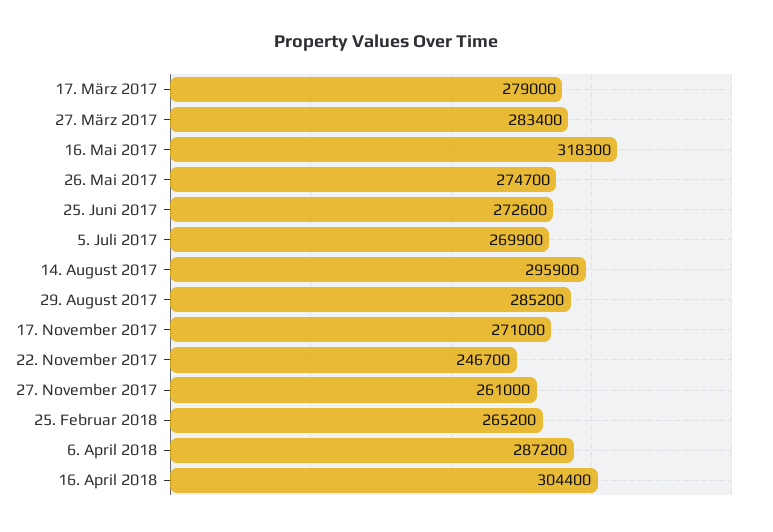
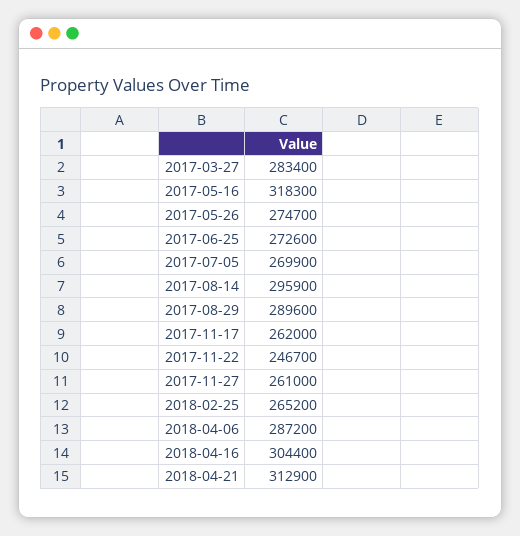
17. März 2017: 279000 -> none
29. August 2017: 285200 -> 289600
17. November 2017: 271000 -> 262000
2018-04-21: none -> 312900

